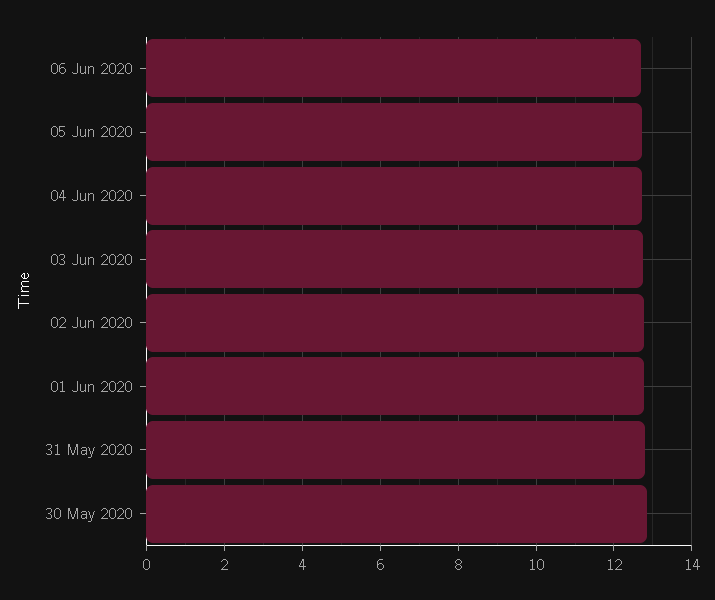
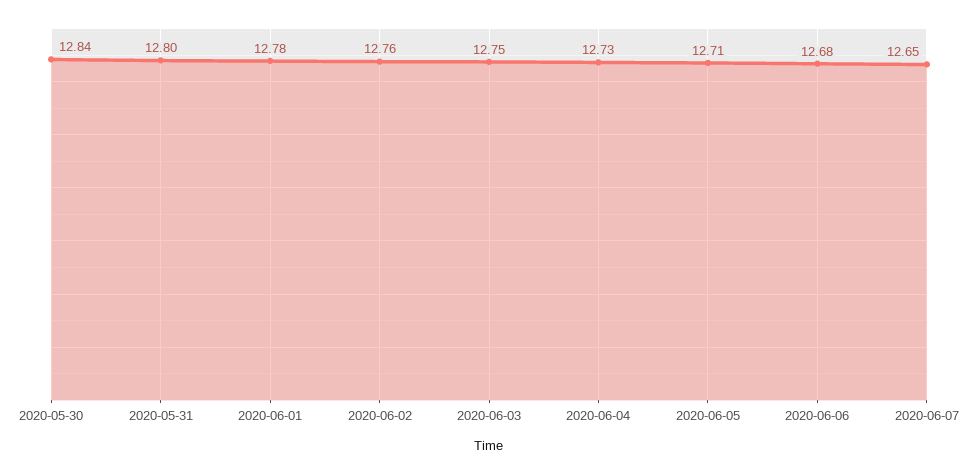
2020-06-07: none -> 12.65

